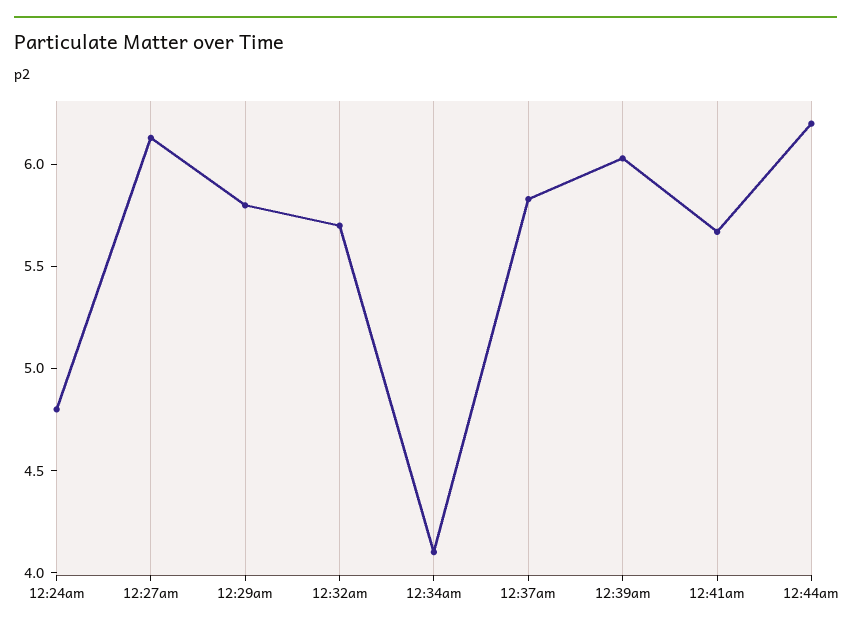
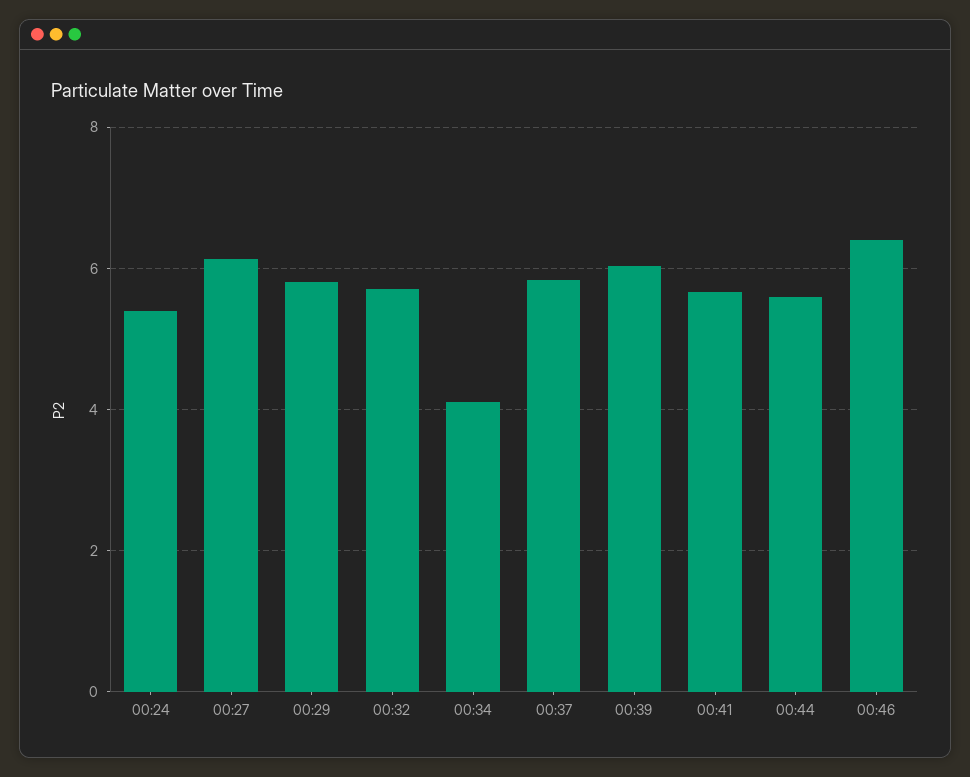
12:24am: 4.8 -> 5.4
12:44am: 6.2 -> 5.6
00:46: none -> 6.4

